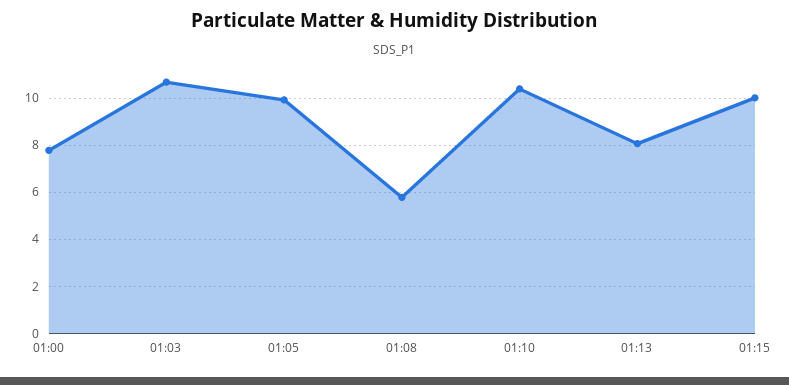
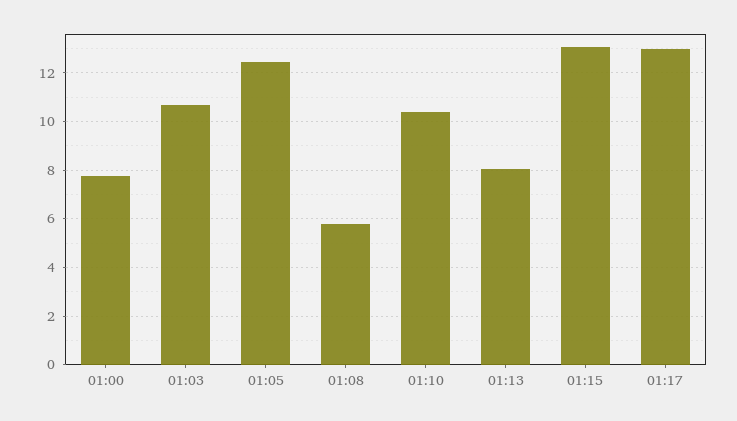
01:05: 10 -> 12.5
01:15: 10 -> 13
01:17: none -> 13

